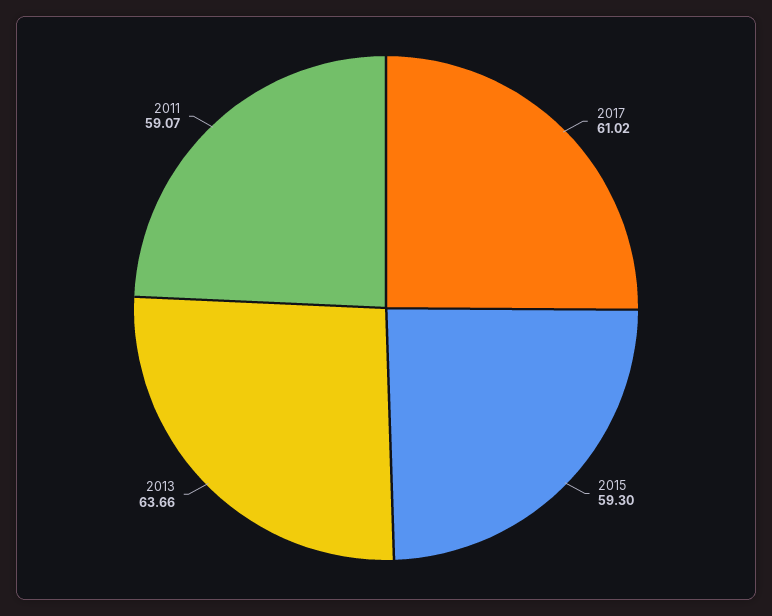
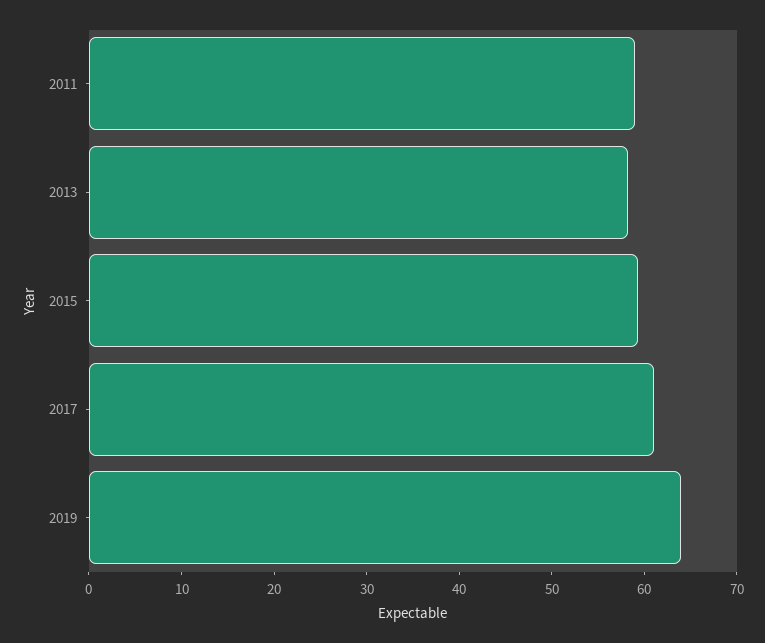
2013: 63.66 -> 58
2019: none -> 64

